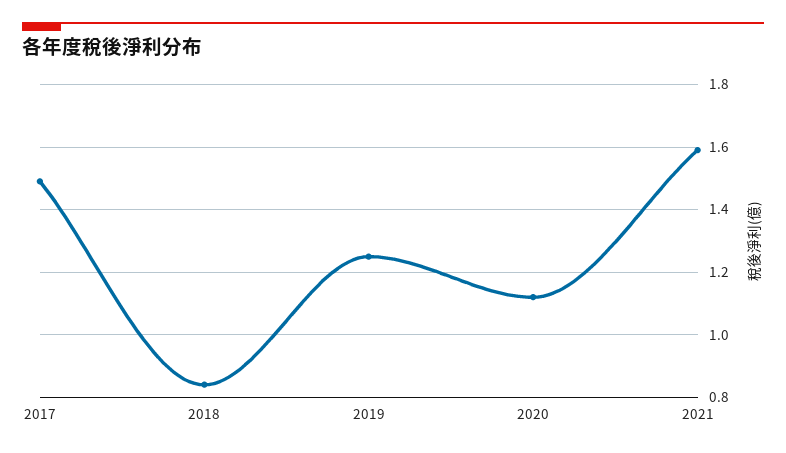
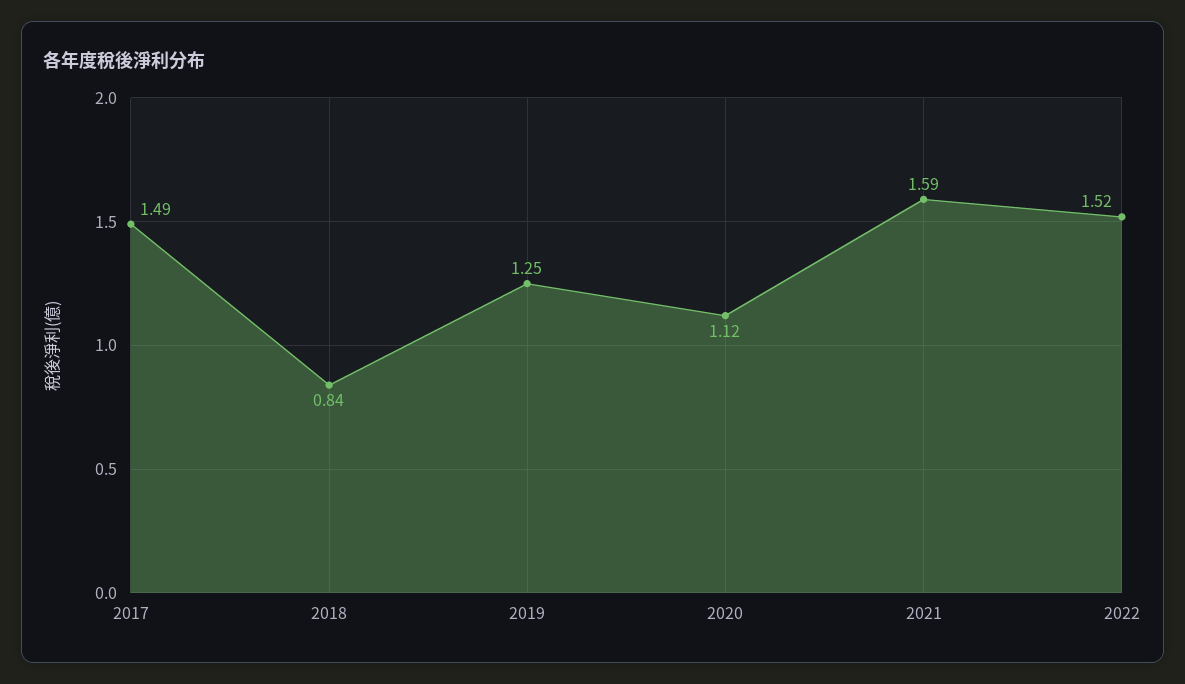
2022: none -> 1.52

